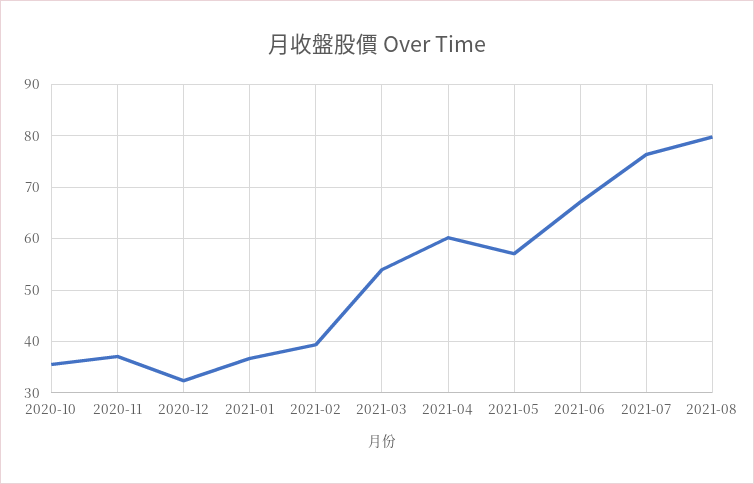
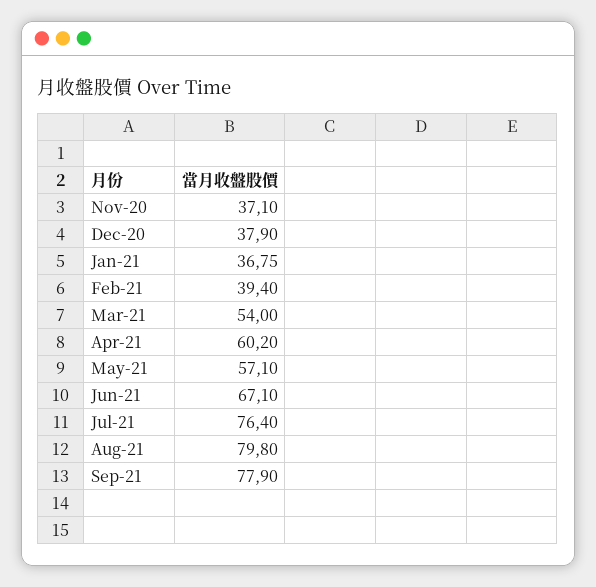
2020-10: 36 -> none
2020-12: 32 -> 37.9
Sep-21: none -> 77.9

